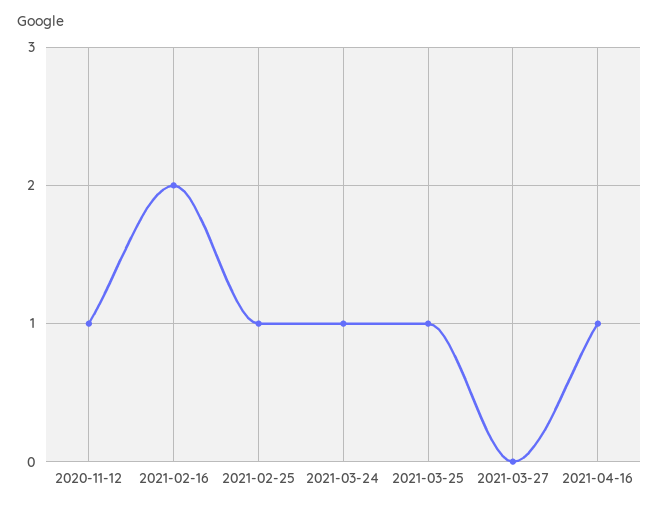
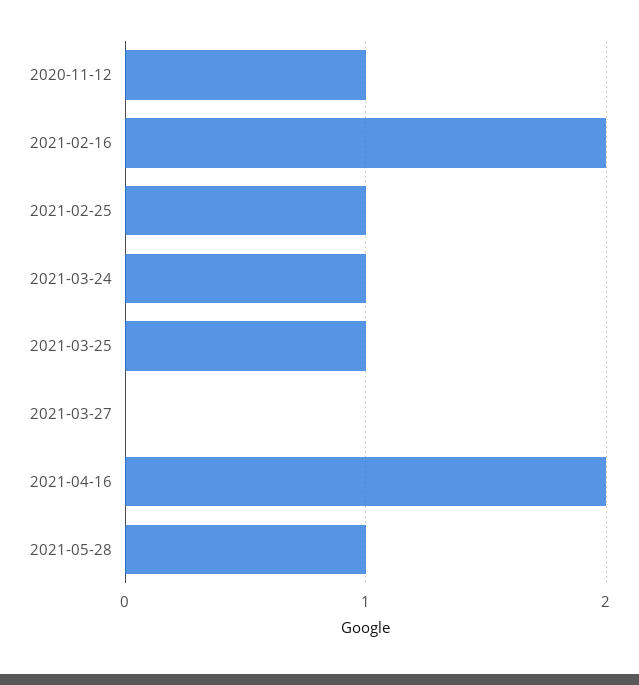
2021-04-16: 1 -> 2
2021-05-28: none -> 1

